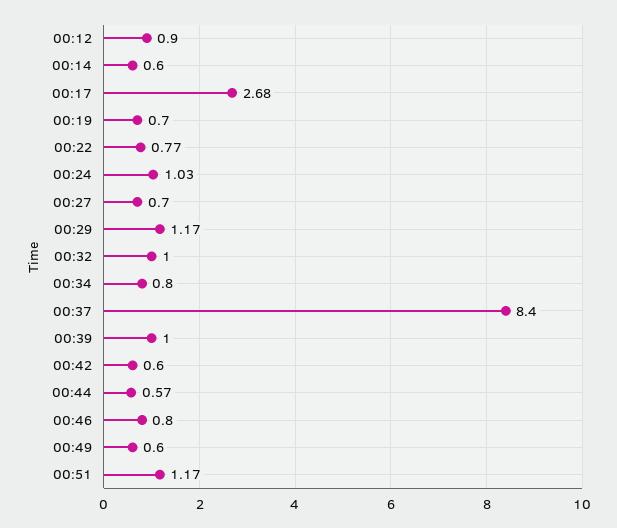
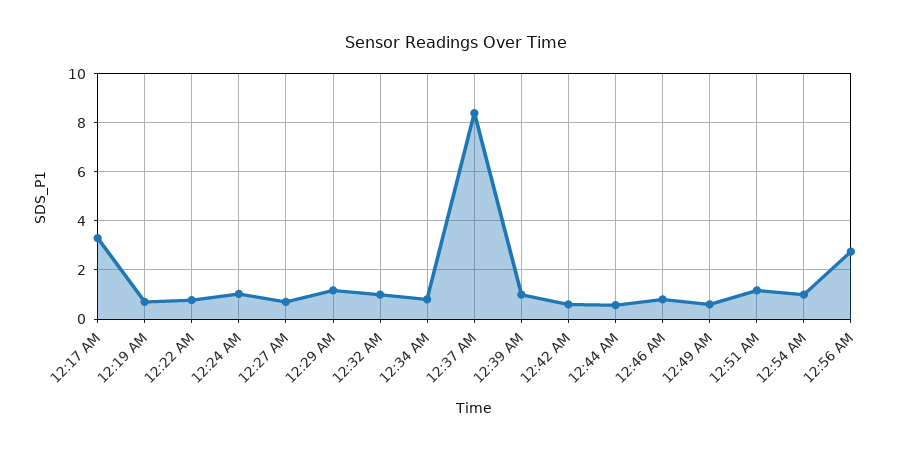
00:12: 0.9 -> none
00:14: 0.6 -> none
00:17: 2.68 -> 3.25
12:54 AM: none -> 1
12:56 AM: none -> 2.75

